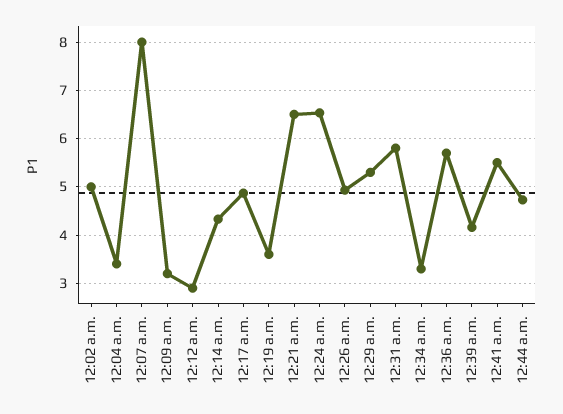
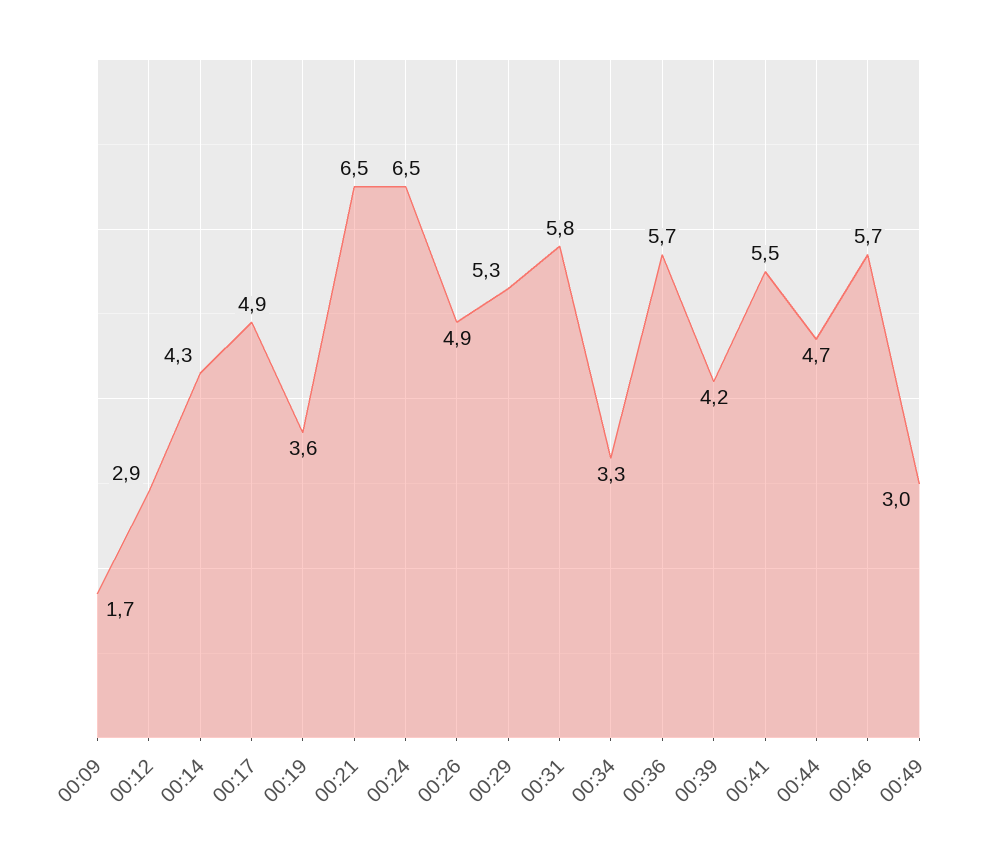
12:02 a.m.: 5 -> none
12:04 a.m.: 3.4 -> none
12:07 a.m.: 8 -> none
12:09 a.m.: 3.2 -> 1.7
00:46: none -> 5.7
00:49: none -> 3

